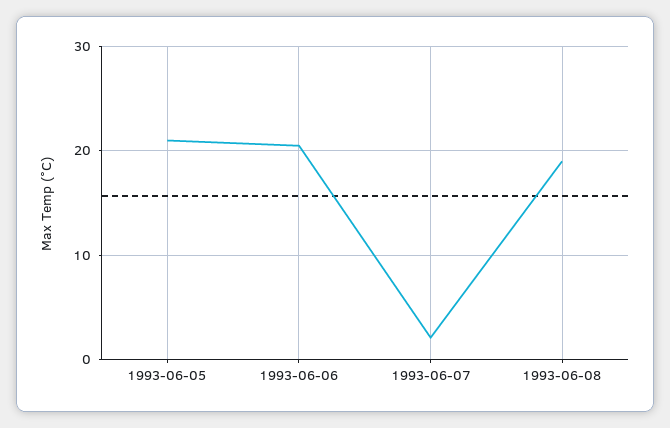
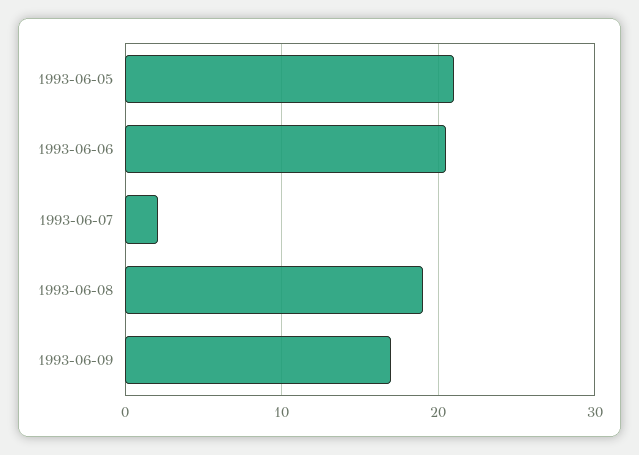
1993-06-09: none -> 17

